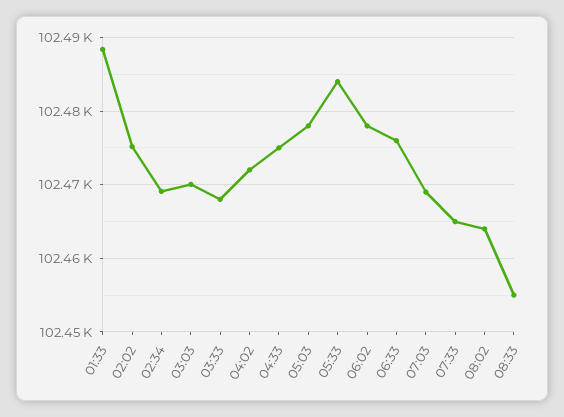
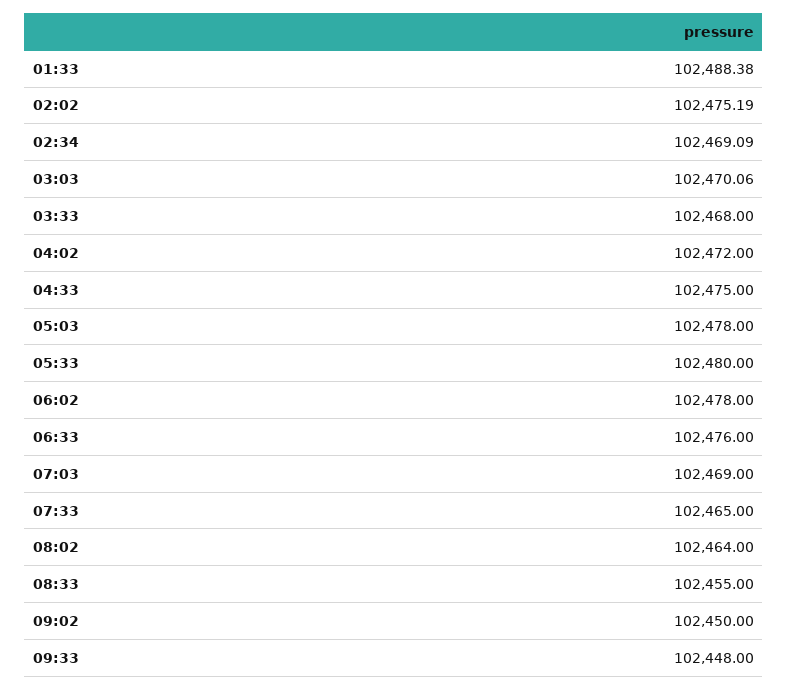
05:33: 102484 -> 102480
09:02: none -> 102450
09:33: none -> 102448

